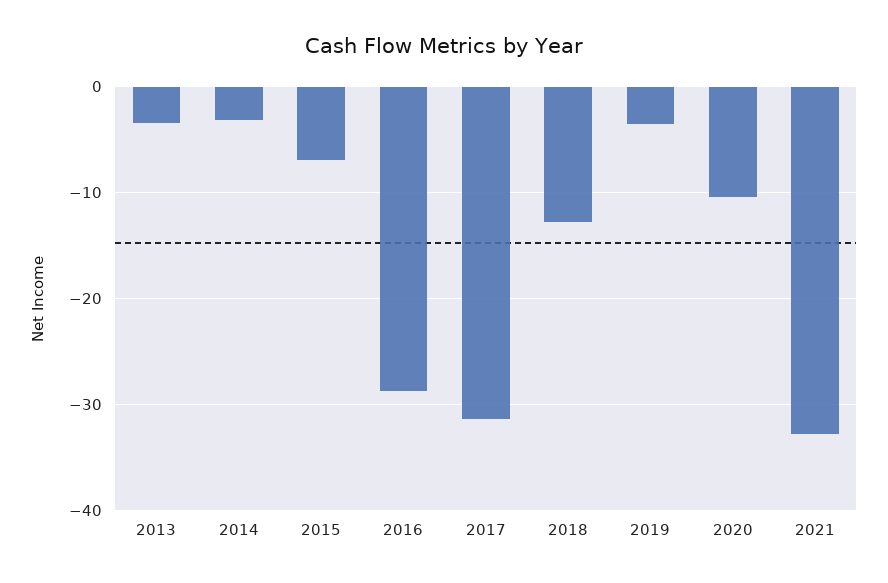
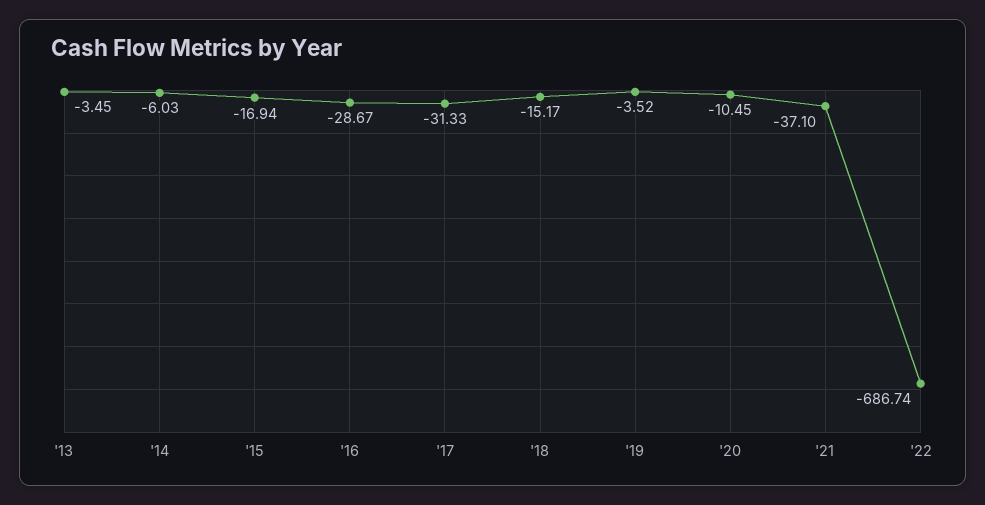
2014: -3 -> -6.03
2015: -7 -> -16.94
2018: -13 -> -15.17
2021: -33 -> -37.1
'22: none -> -686.74

